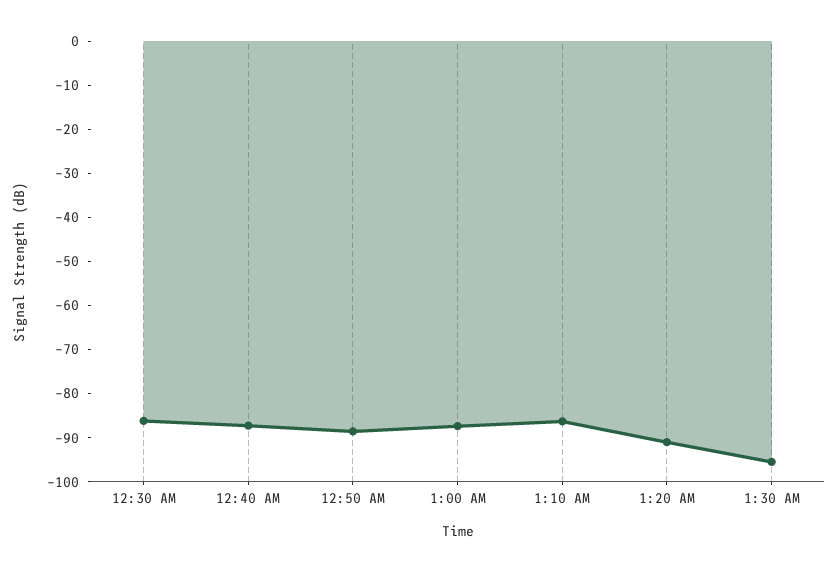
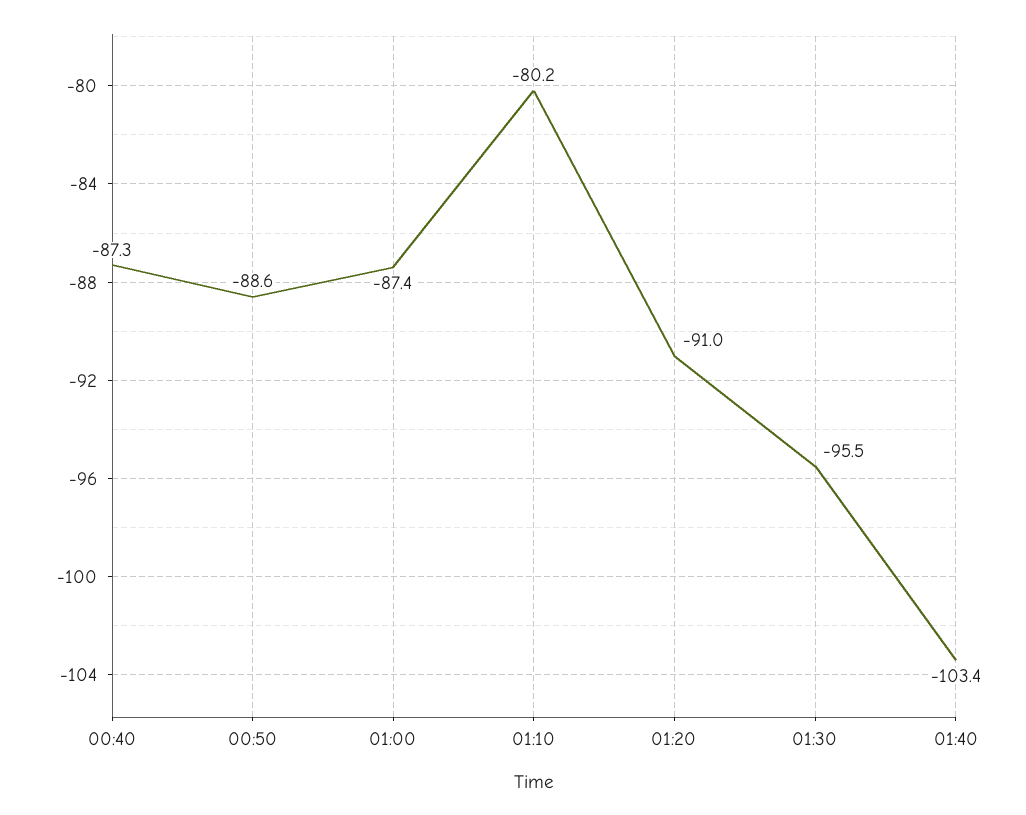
12:30 AM: -86 -> none
1:10 AM: -86 -> -80.2
01:40: none -> -103.4

